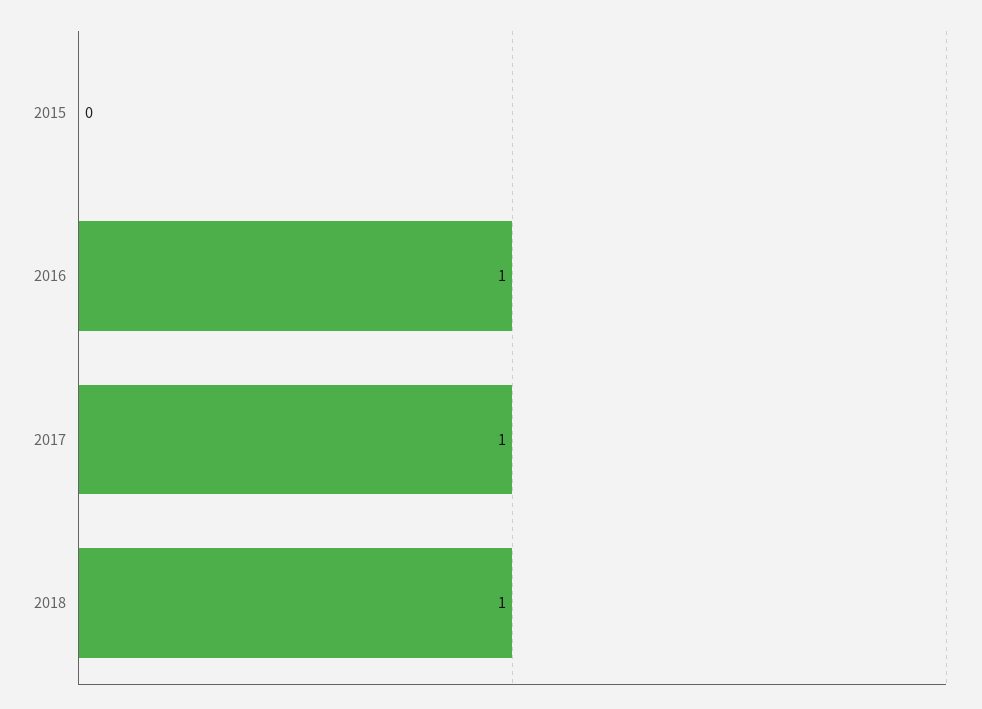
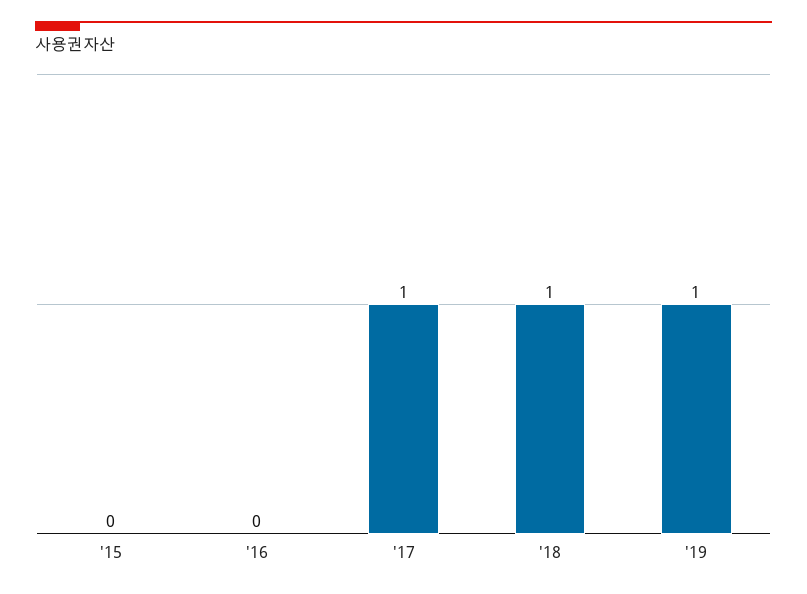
2016: 1 -> 0
'19: none -> 1

